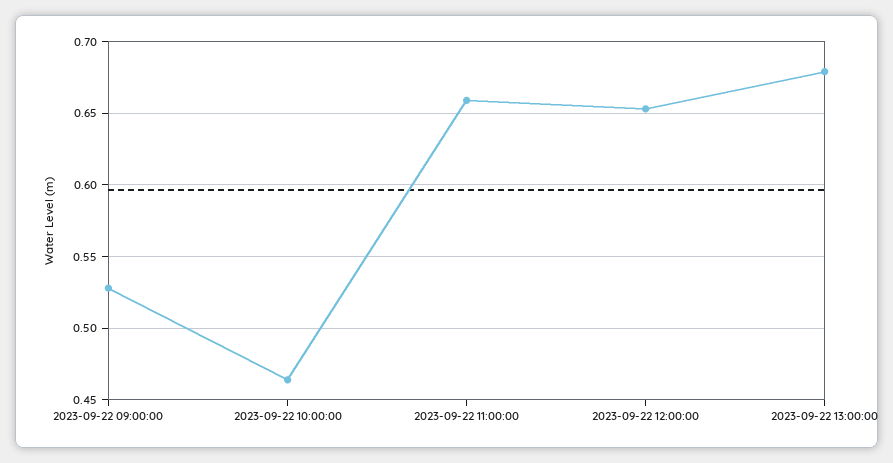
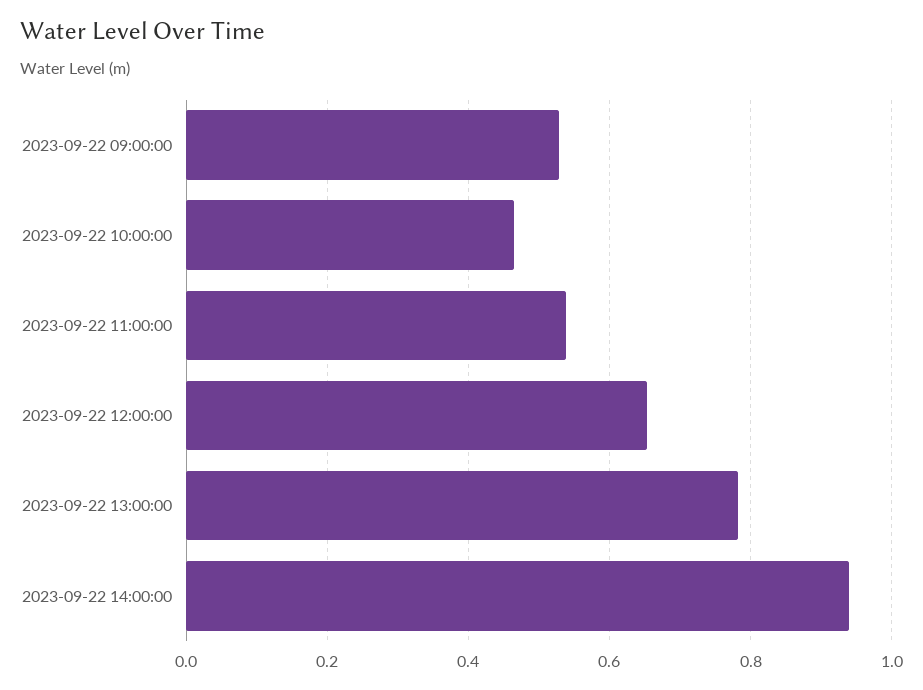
2023-09-22 11:00:00: 0.66 -> 0.54
2023-09-22 13:00:00: 0.68 -> 0.78
2023-09-22 14:00:00: none -> 0.94

